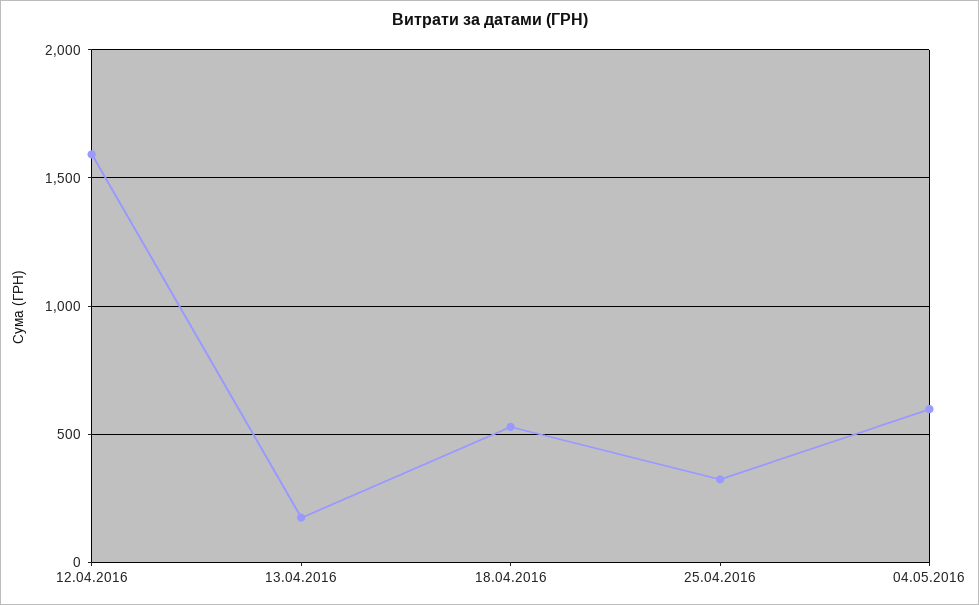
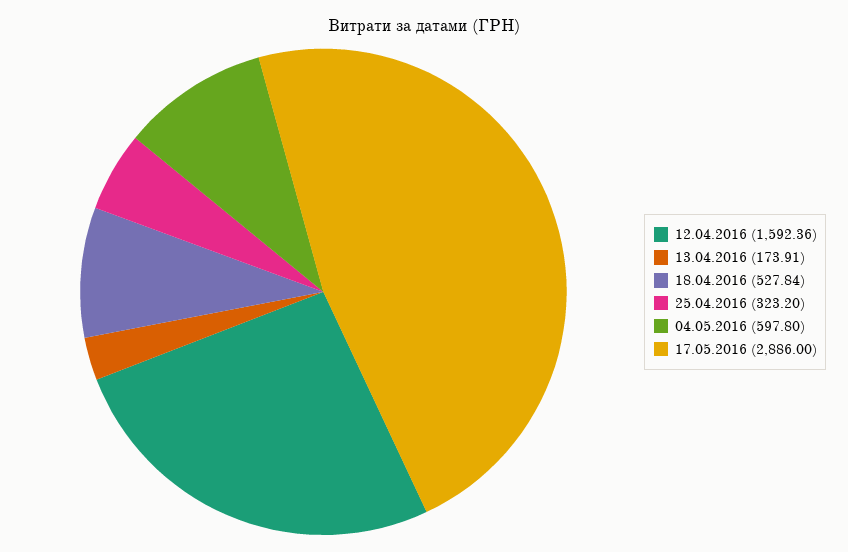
17.05.2016: none -> 2886

